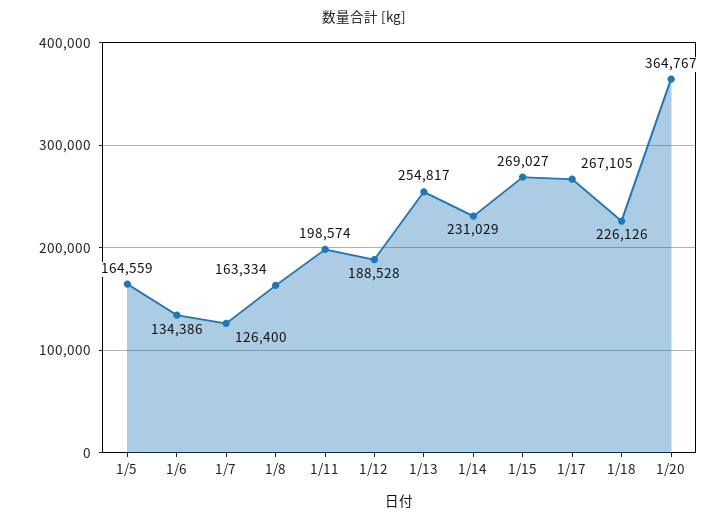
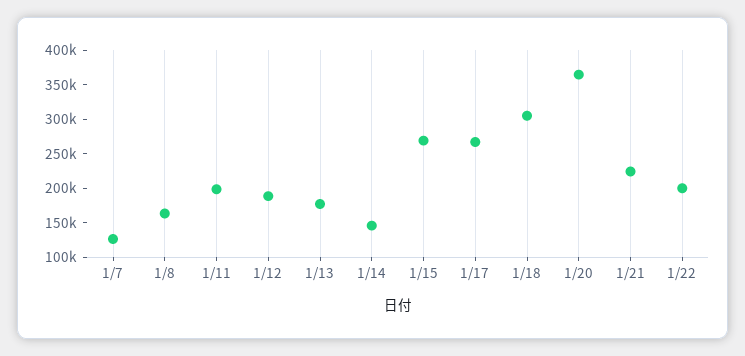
1/5: 164559 -> none
1/6: 134386 -> none
1/13: 254817 -> 175000
1/14: 231029 -> 150000
1/18: 226126 -> 300000
1/21: none -> 225000
1/22: none -> 200000

